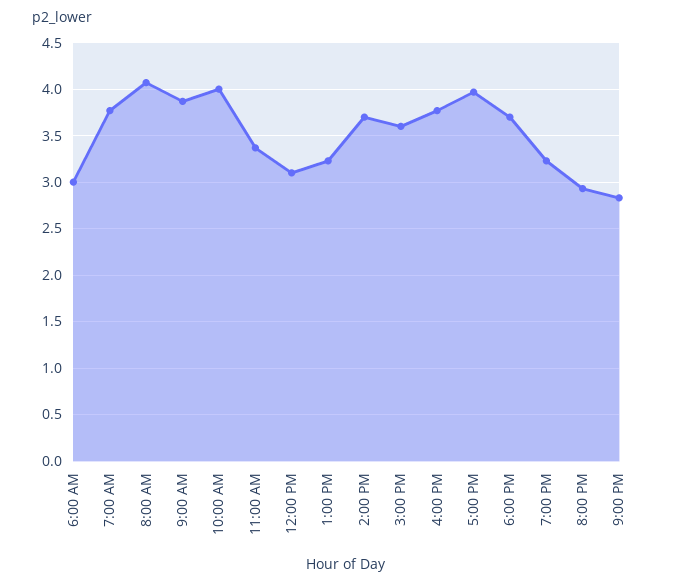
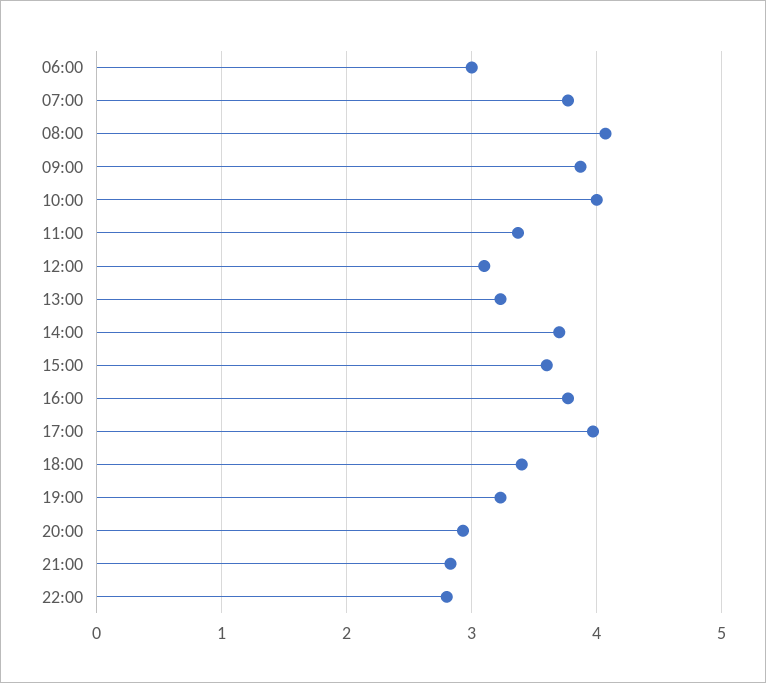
6:00 PM: 3.7 -> 3.4
22:00: none -> 2.8

